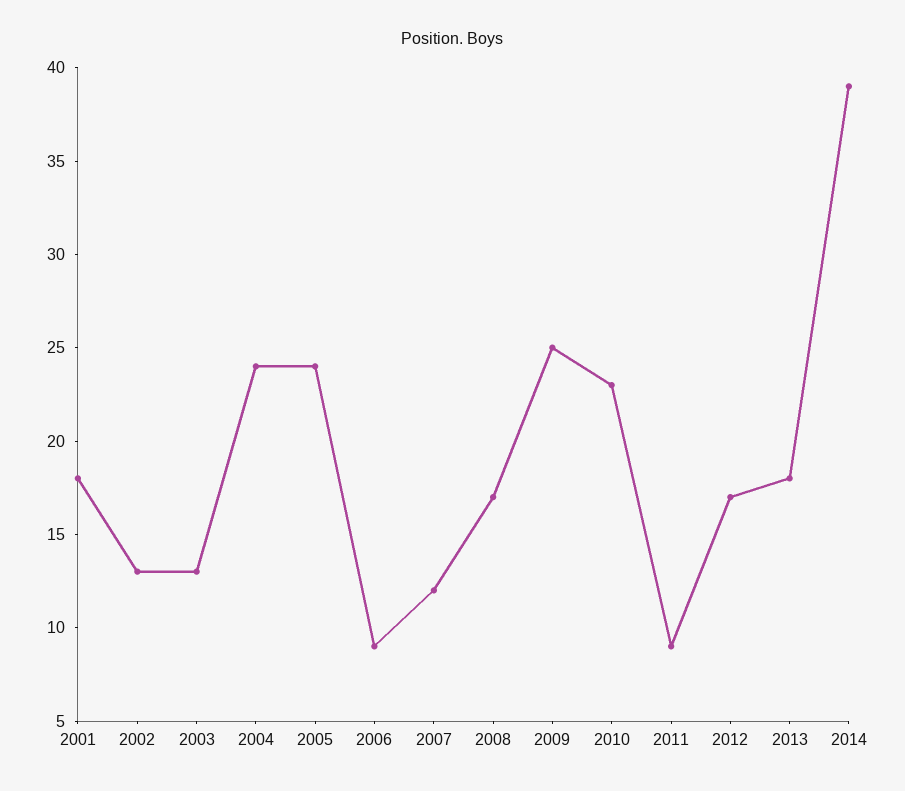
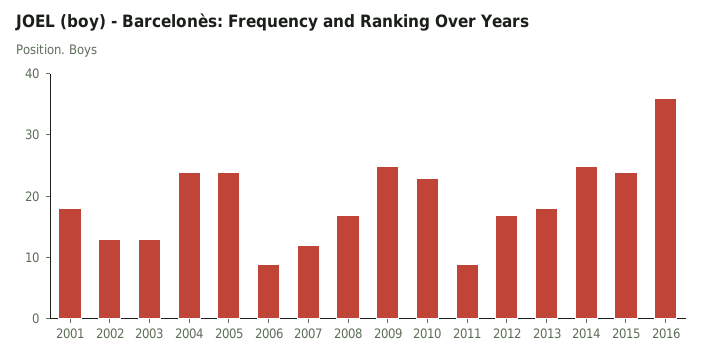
2014: 39 -> 25
2015: none -> 25
2016: none -> 35

